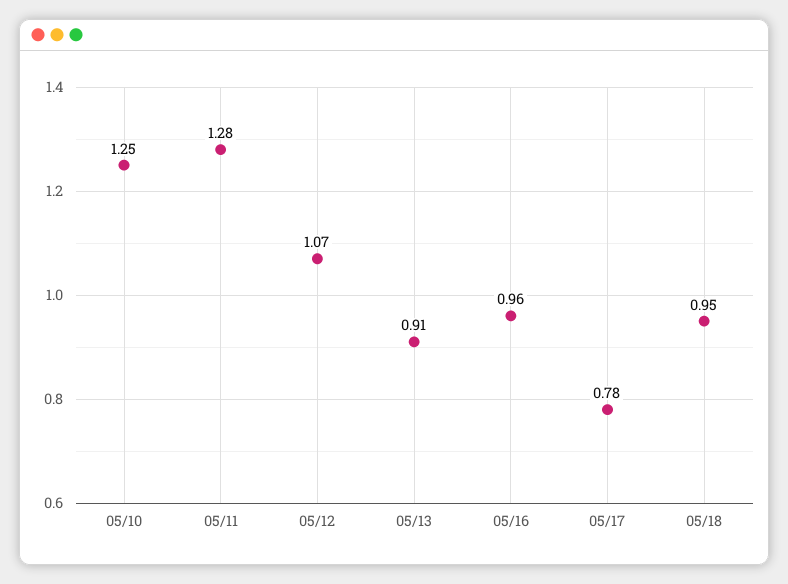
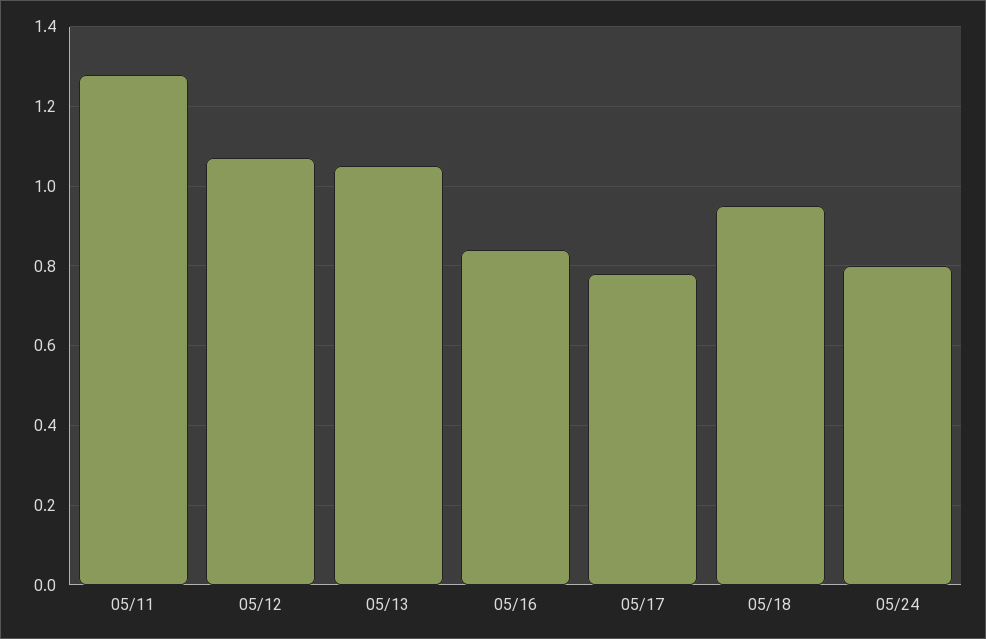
05/10: 1.25 -> none
05/13: 0.91 -> 1.05
05/16: 0.96 -> 0.85
05/24: none -> 0.8

